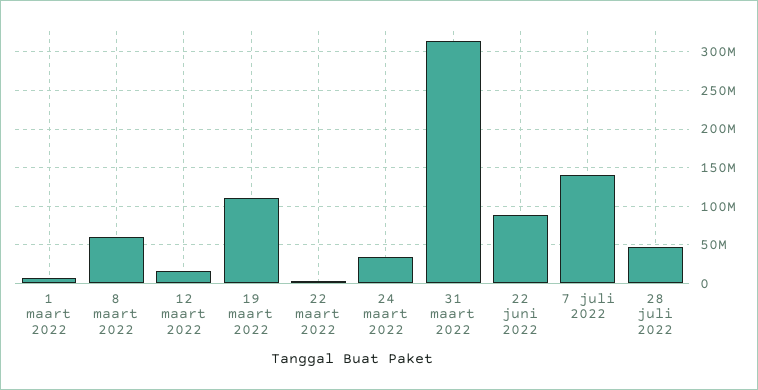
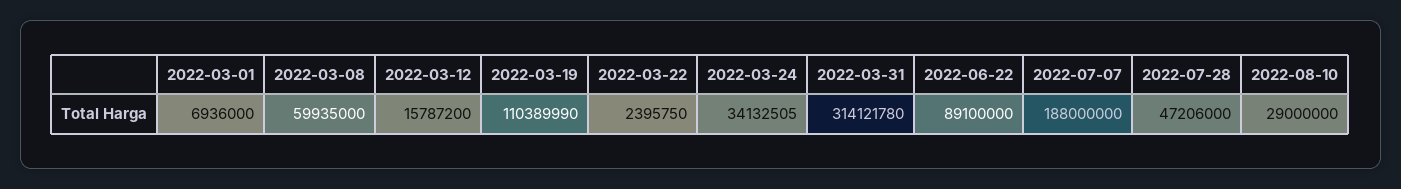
7 juli 2022: 140000000 -> 188000000
2022-08-10: none -> 29000000

